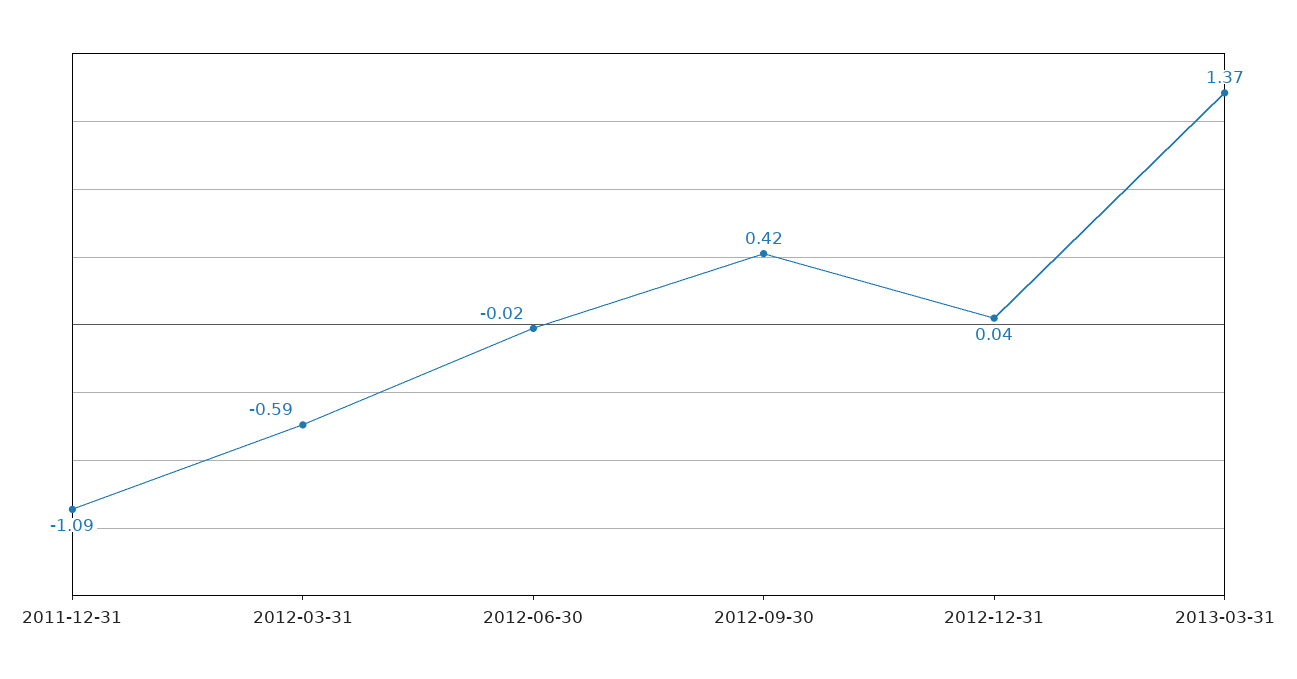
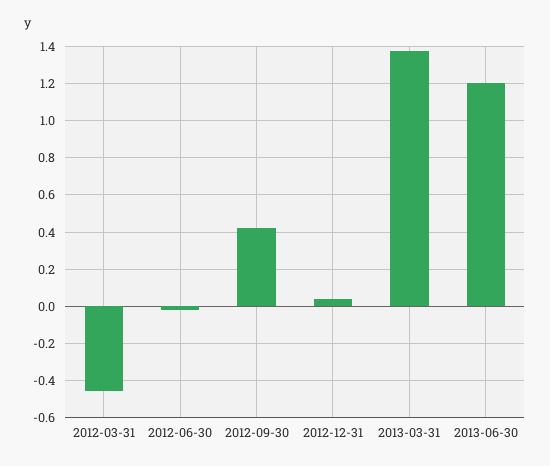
2011-12-31: -1.09 -> none
2012-03-31: -0.59 -> -0.45
2013-06-30: none -> 1.2

